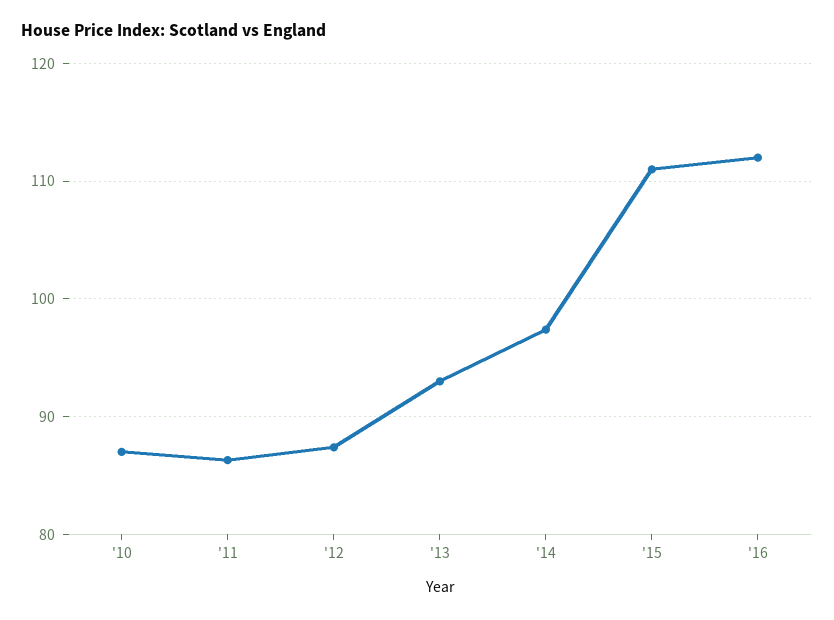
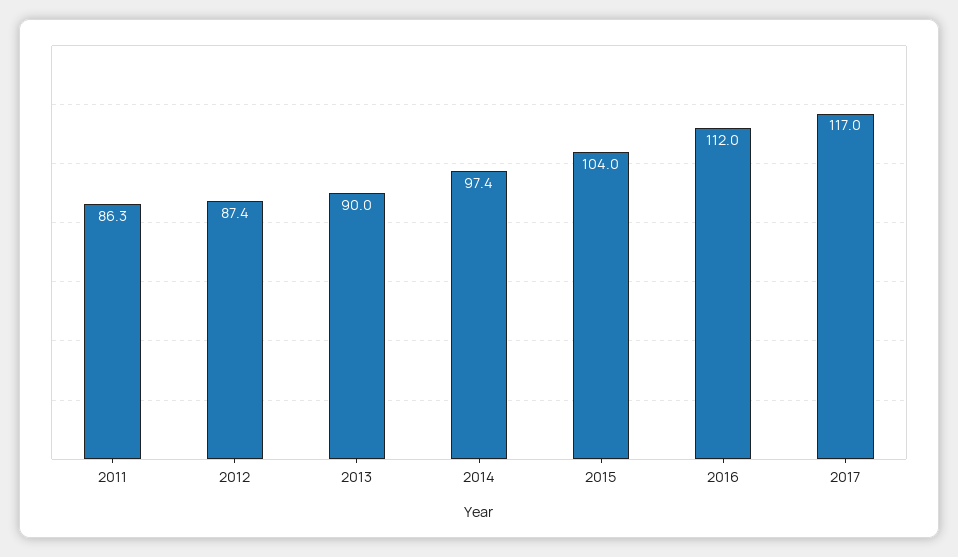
'10: 87 -> none
'13: 93 -> 90
'15: 111 -> 104
2017: none -> 117

